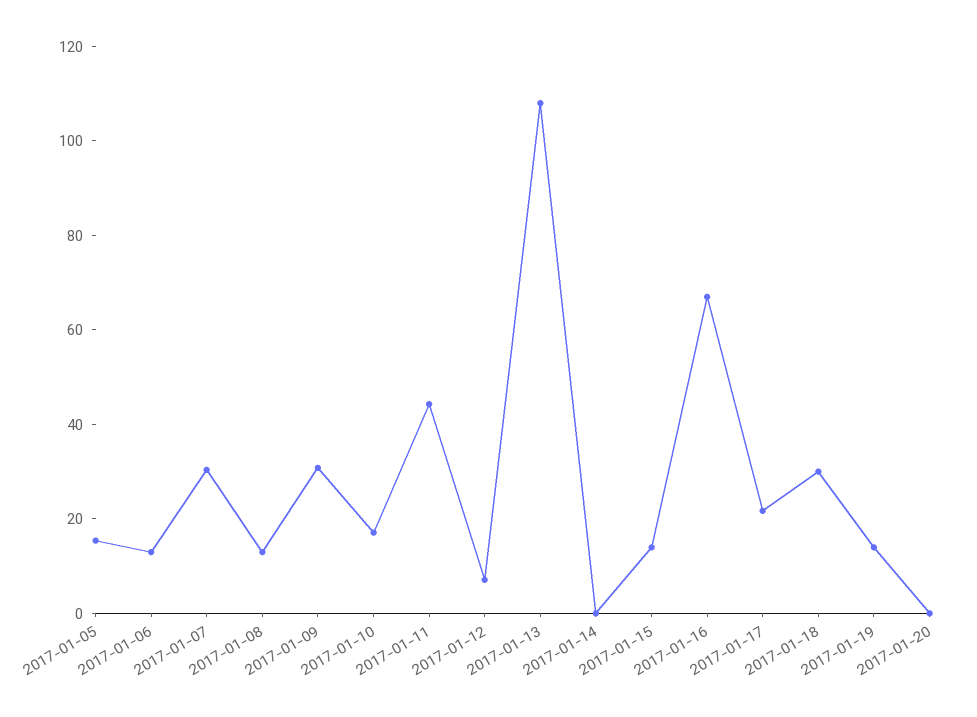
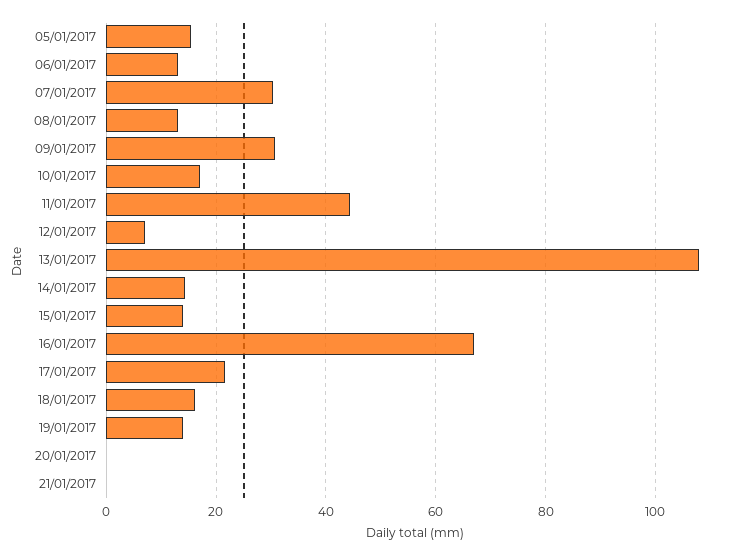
2017-01-14: 0 -> 14
2017-01-18: 30 -> 16
21/01/2017: none -> 0

